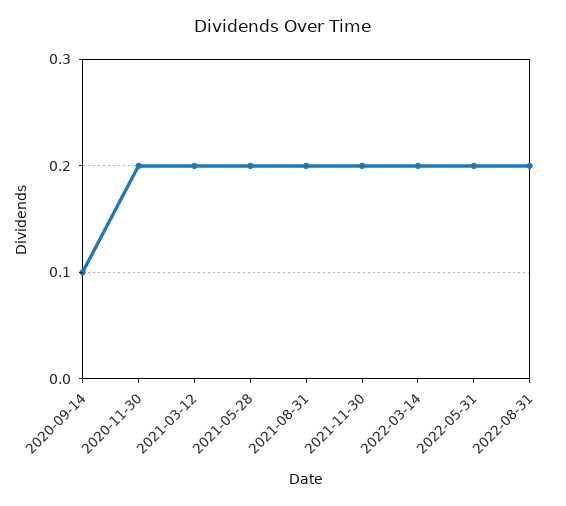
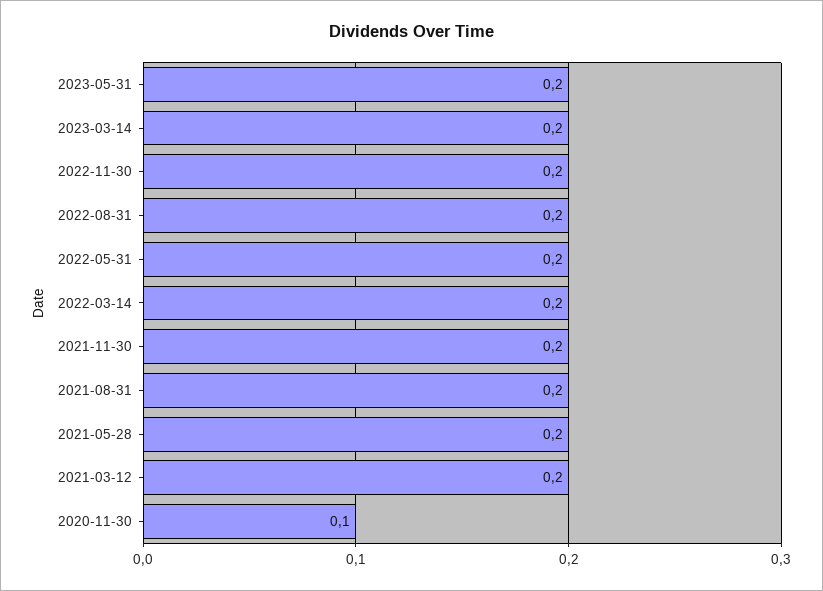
2020-09-14: 0.1 -> none
2020-11-30: 0.2 -> 0.1
2023-05-31: none -> 0.2
2023-03-14: none -> 0.2
2022-11-30: none -> 0.2

